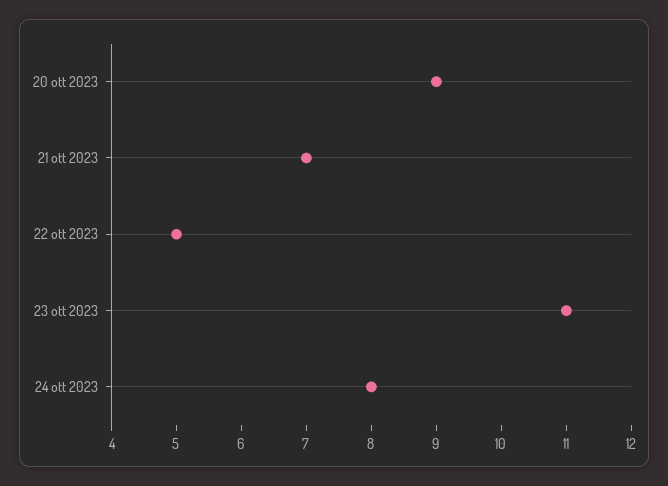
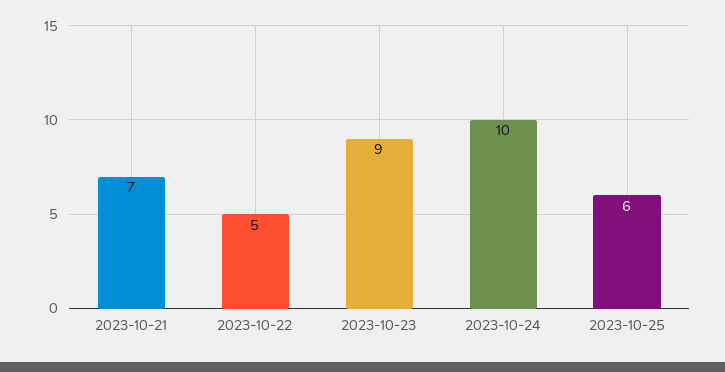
20 ott 2023: 9 -> none
23 ott 2023: 11 -> 9
24 ott 2023: 8 -> 10
2023-10-25: none -> 6

